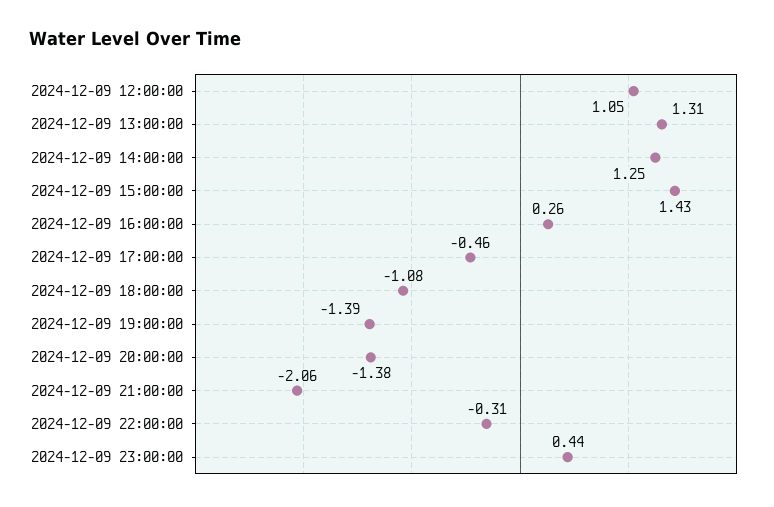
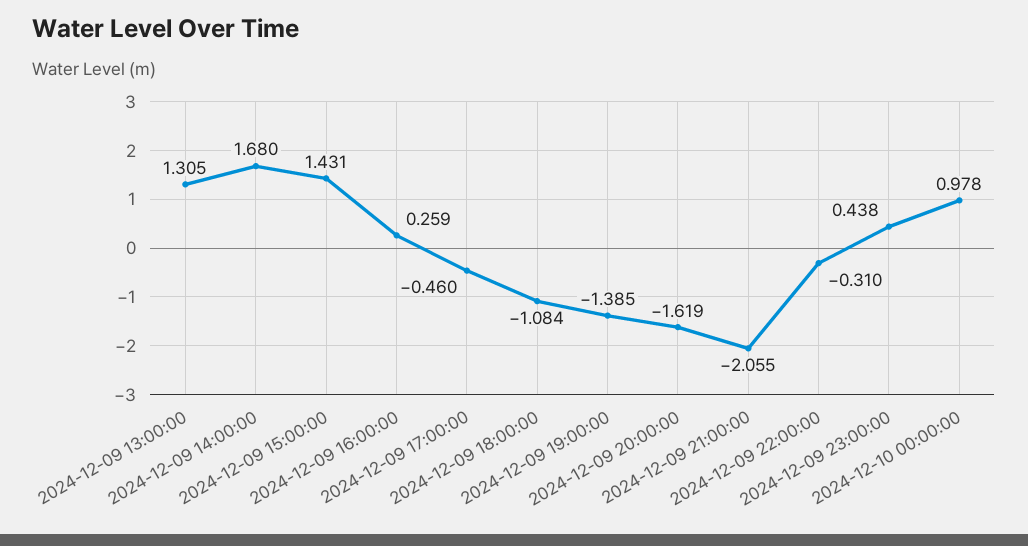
2024-12-09 12:00:00: 1.05 -> none
2024-12-09 14:00:00: 1.25 -> 1.68
2024-12-09 20:00:00: -1.38 -> -1.619
2024-12-10 00:00:00: none -> 0.978

